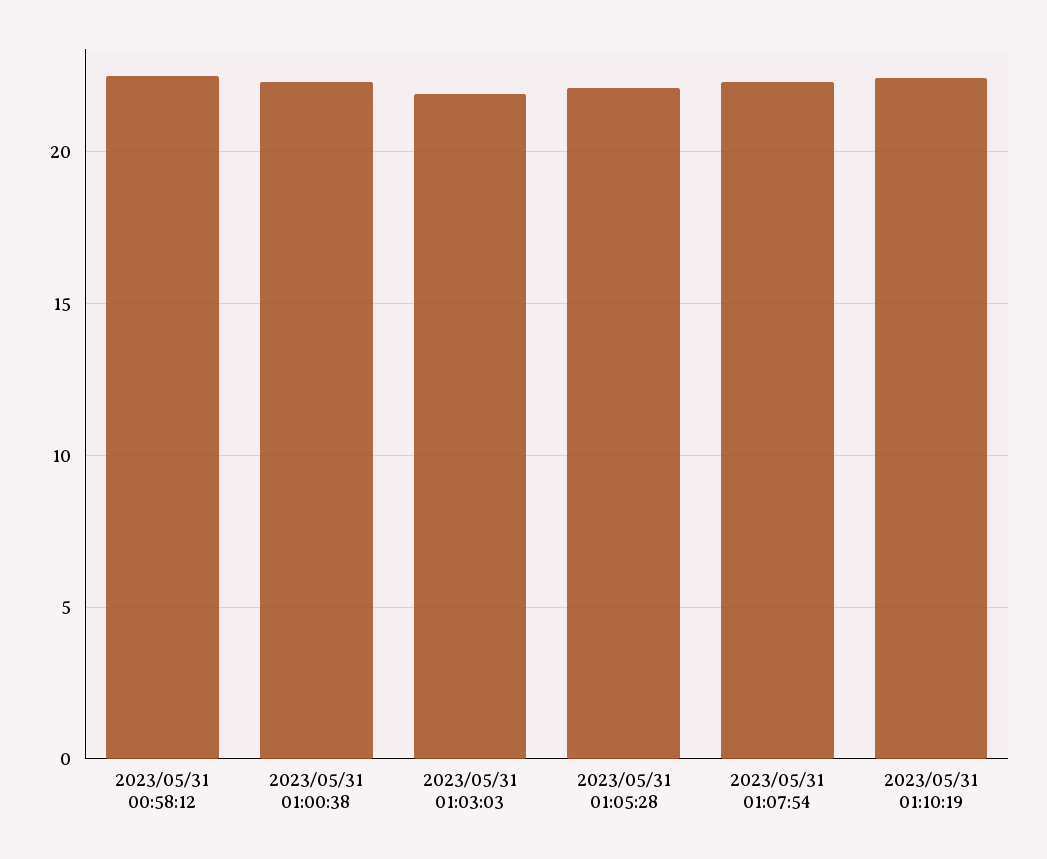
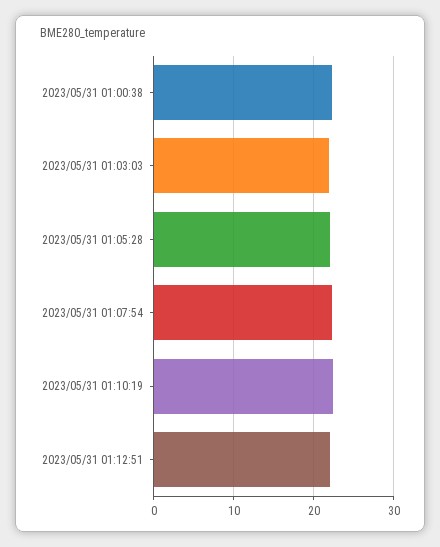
2023/05/31 00:58:12: 22.5 -> none
2023/05/31 01:12:51: none -> 22

